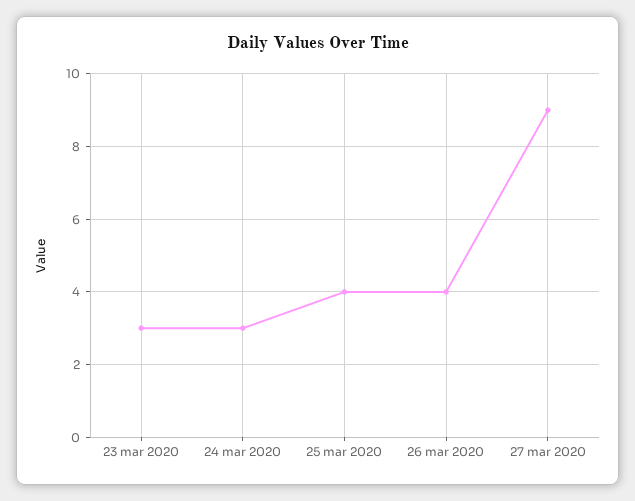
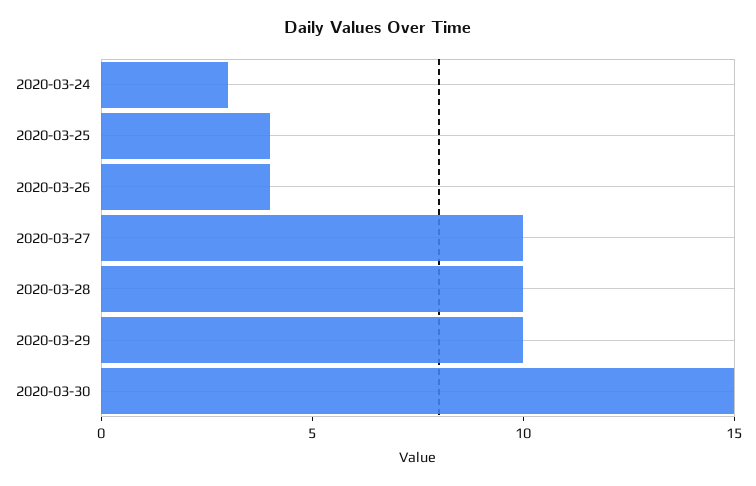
23 mar 2020: 3 -> none
27 mar 2020: 9 -> 10
2020-03-28: none -> 10
2020-03-29: none -> 10
2020-03-30: none -> 15

